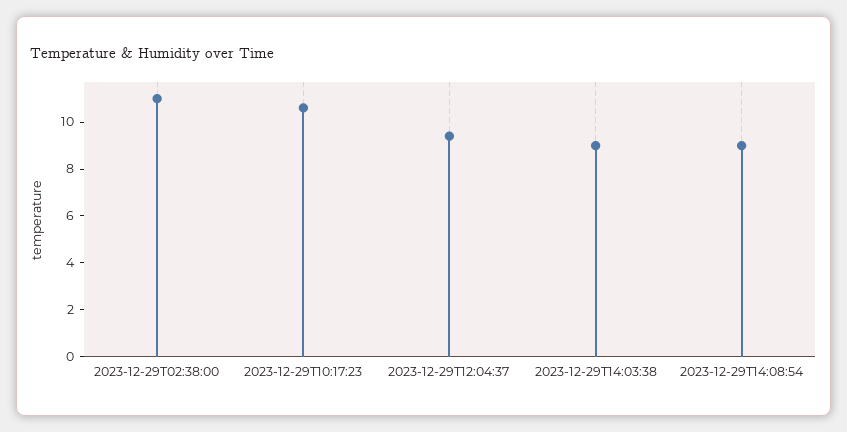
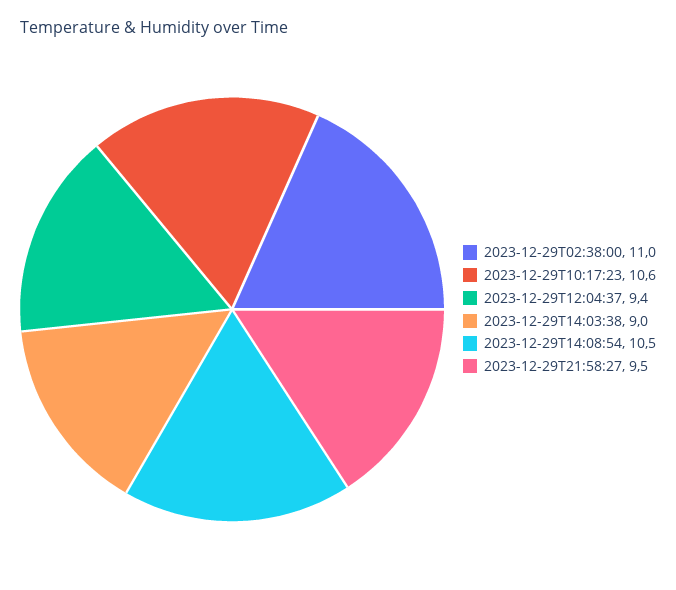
2023-12-29T14:08:54: 9 -> 10.5
2023-12-29T21:58:27: none -> 9.5

